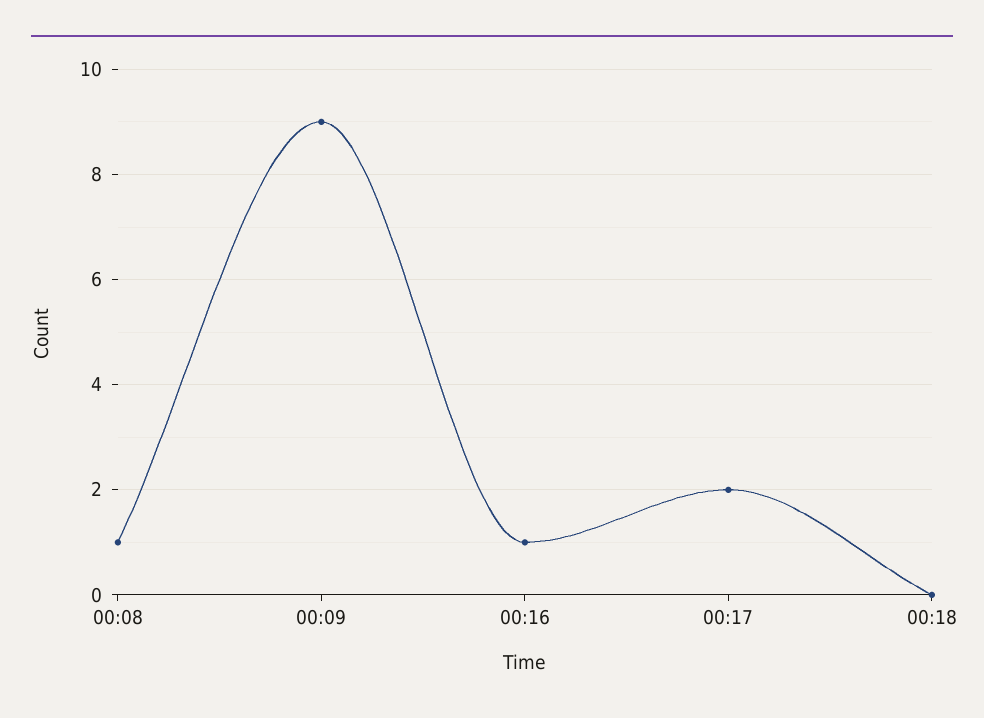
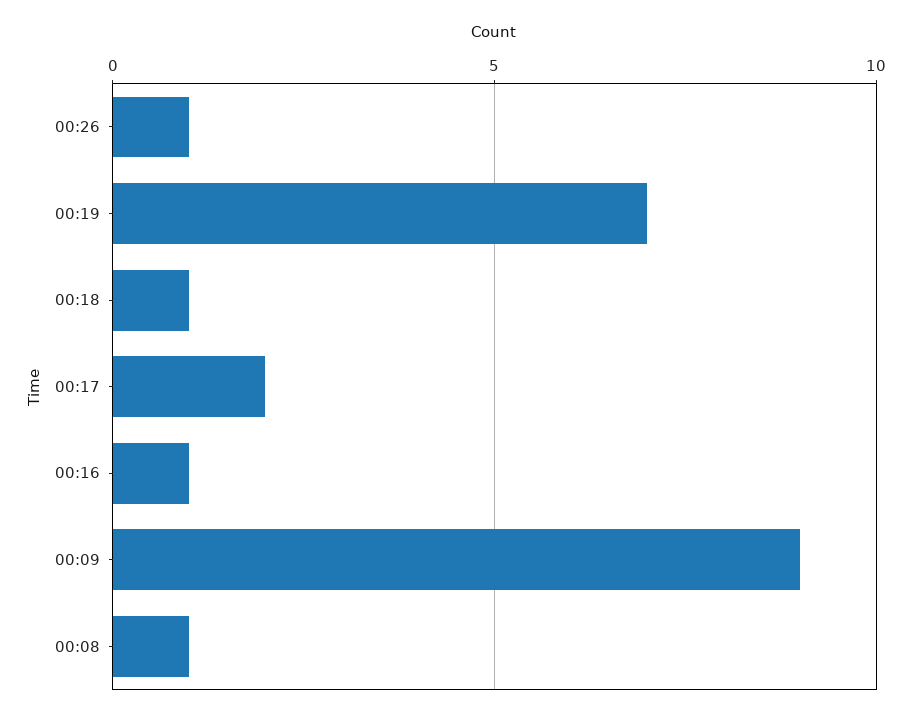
00:18: 0 -> 1
00:26: none -> 1
00:19: none -> 7

